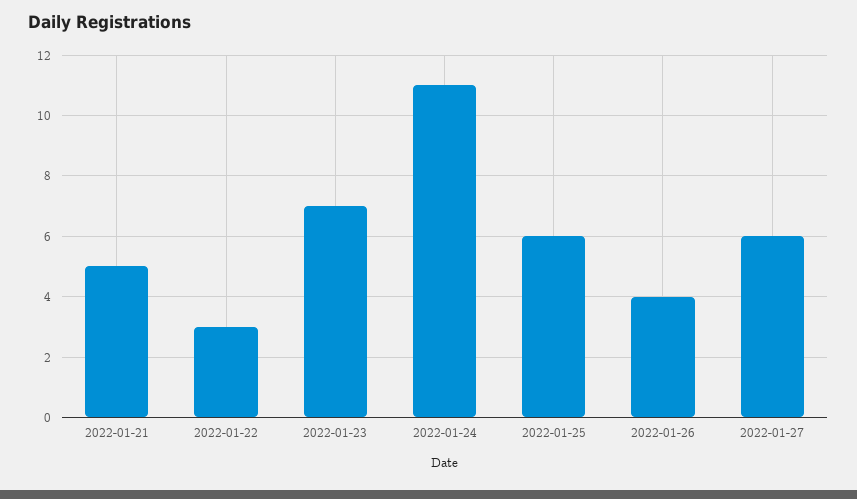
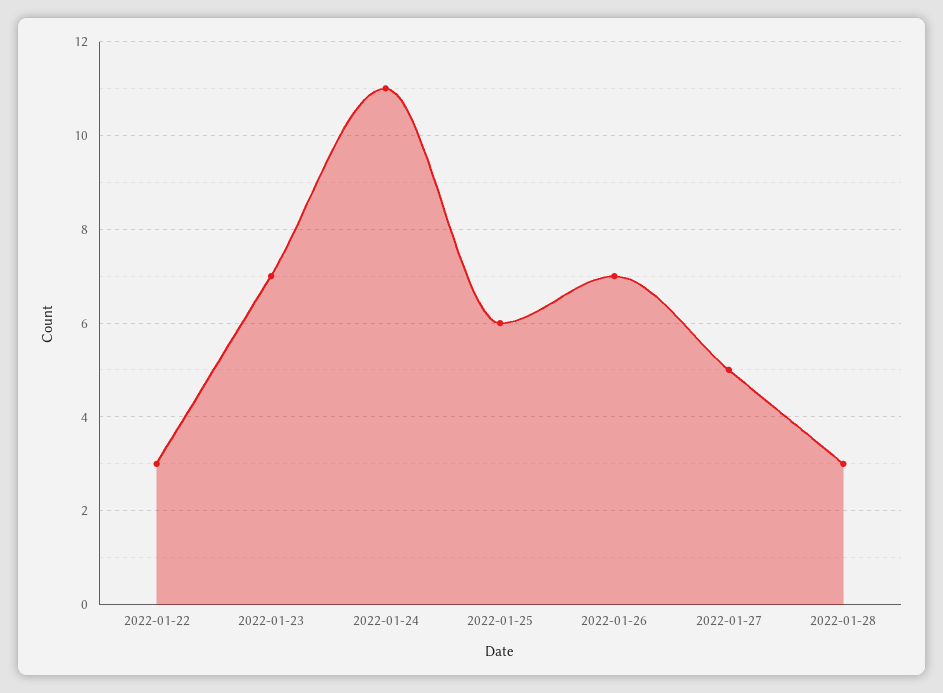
2022-01-21: 5 -> none
2022-01-26: 4 -> 7
2022-01-27: 6 -> 5
2022-01-28: none -> 3

